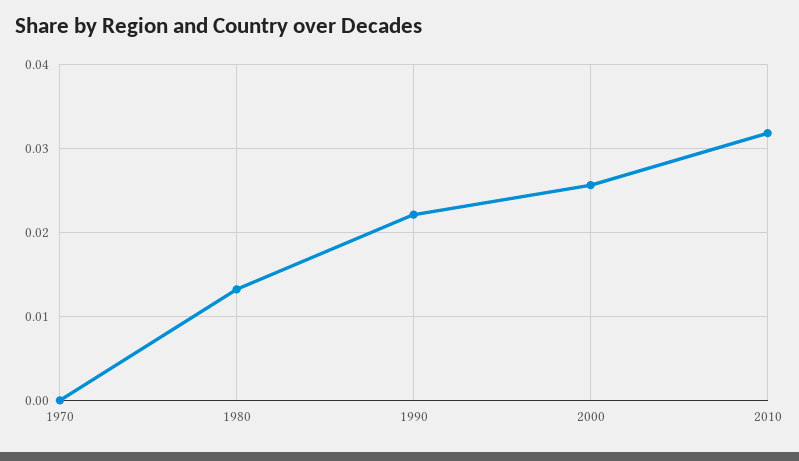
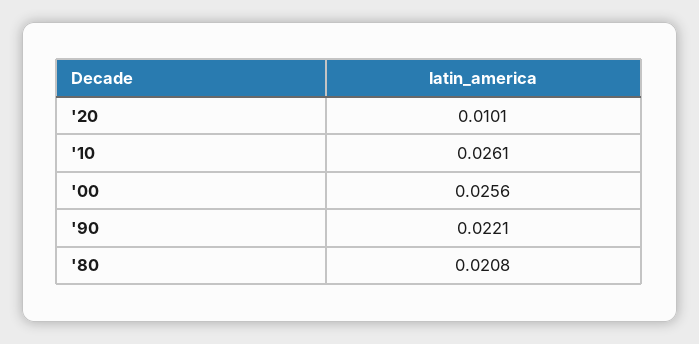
1970: 0 -> none
1980: 0.013 -> 0.0208
2010: 0.032 -> 0.0261
'20: none -> 0.0101

